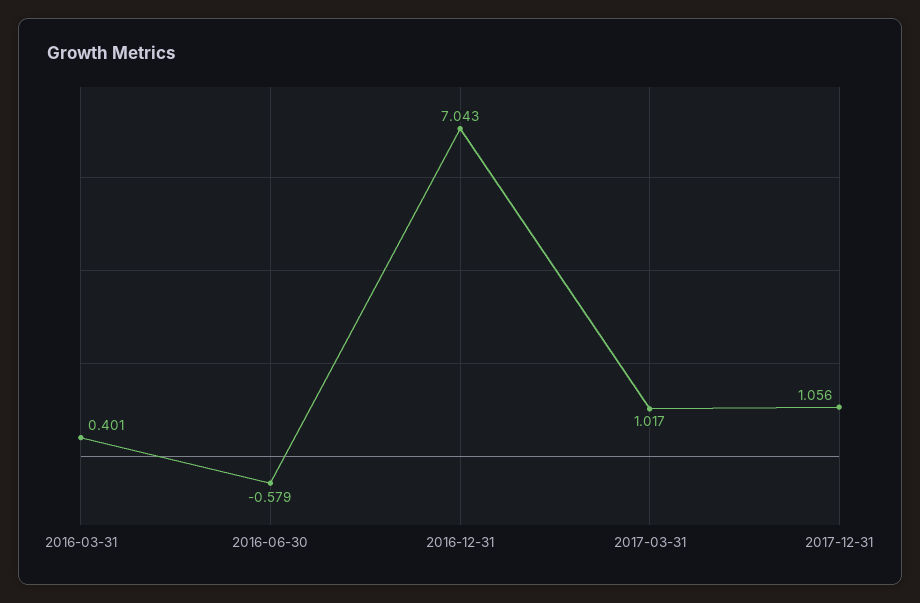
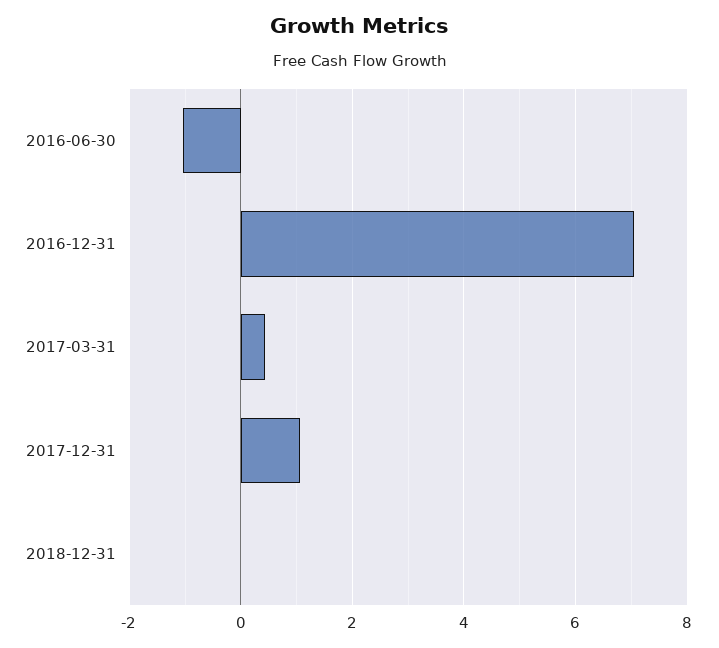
2016-03-31: 0.401 -> none
2016-06-30: -0.579 -> -1
2017-03-31: 1.017 -> 0.4
2018-12-31: none -> 0

